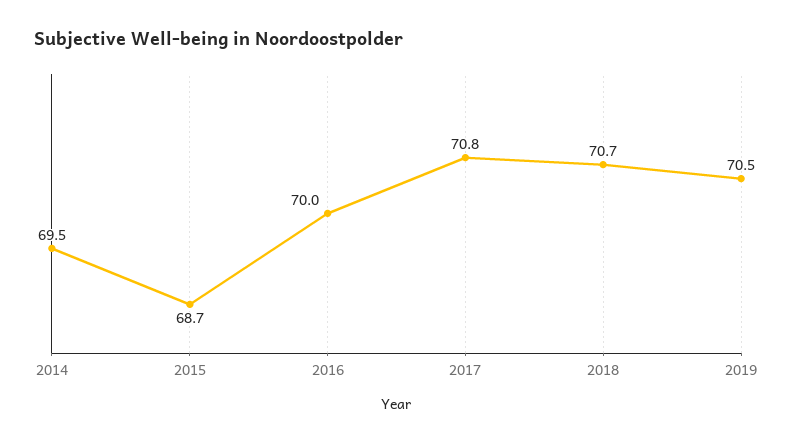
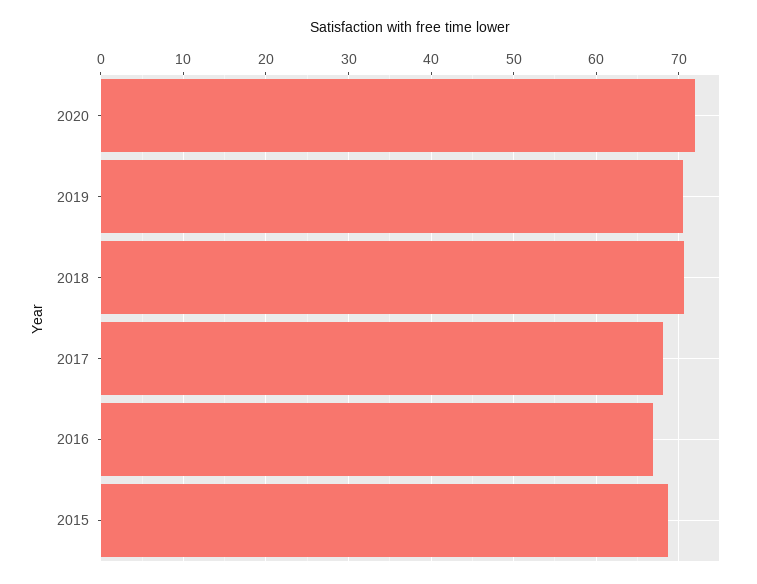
2014: 69.5 -> none
2016: 70 -> 67
2017: 70.8 -> 68
2020: none -> 72

